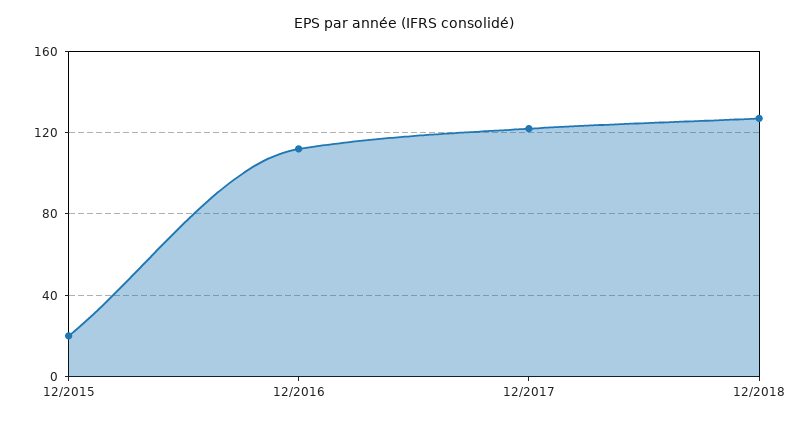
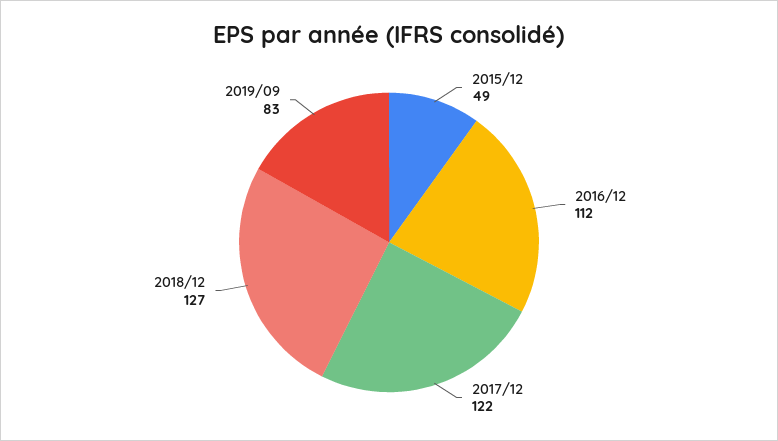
12/2015: 20 -> 49
2019/09: none -> 83

